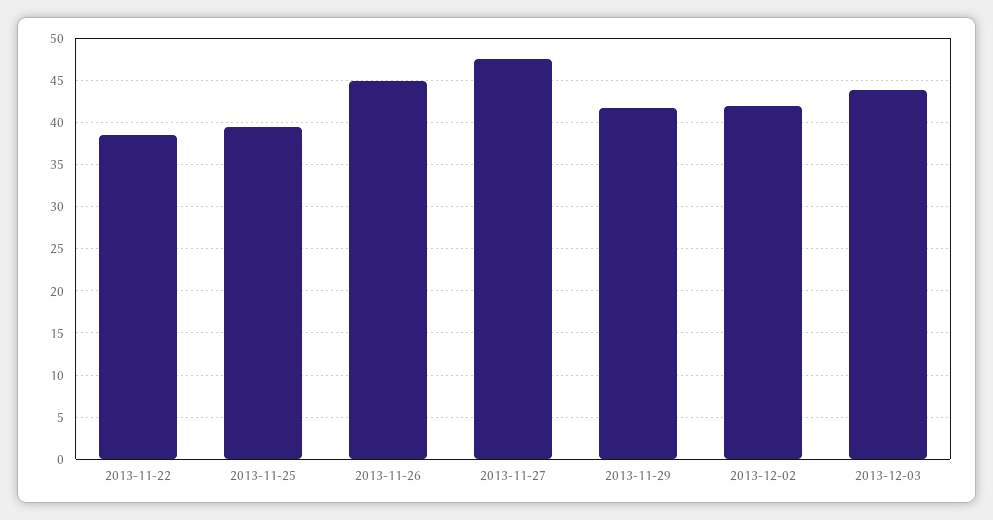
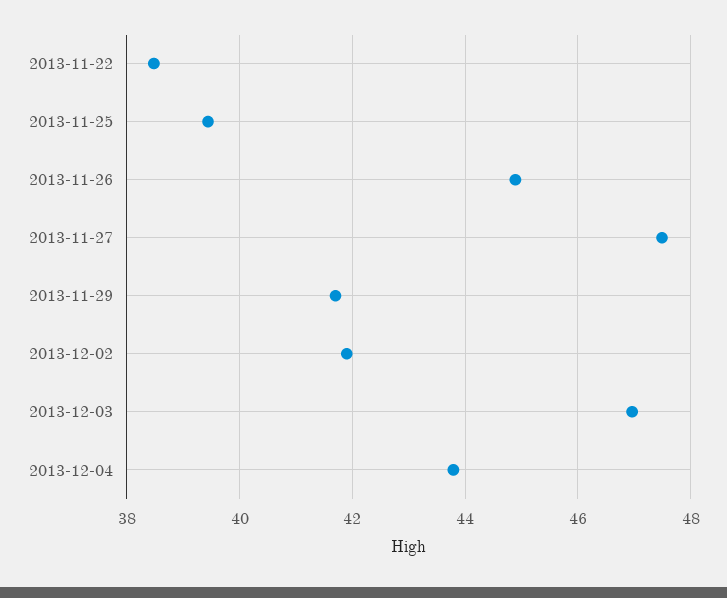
2013-12-03: 44 -> 47
2013-12-04: none -> 43.8

